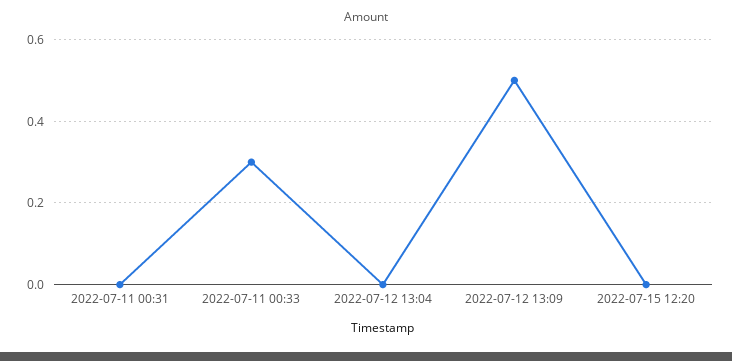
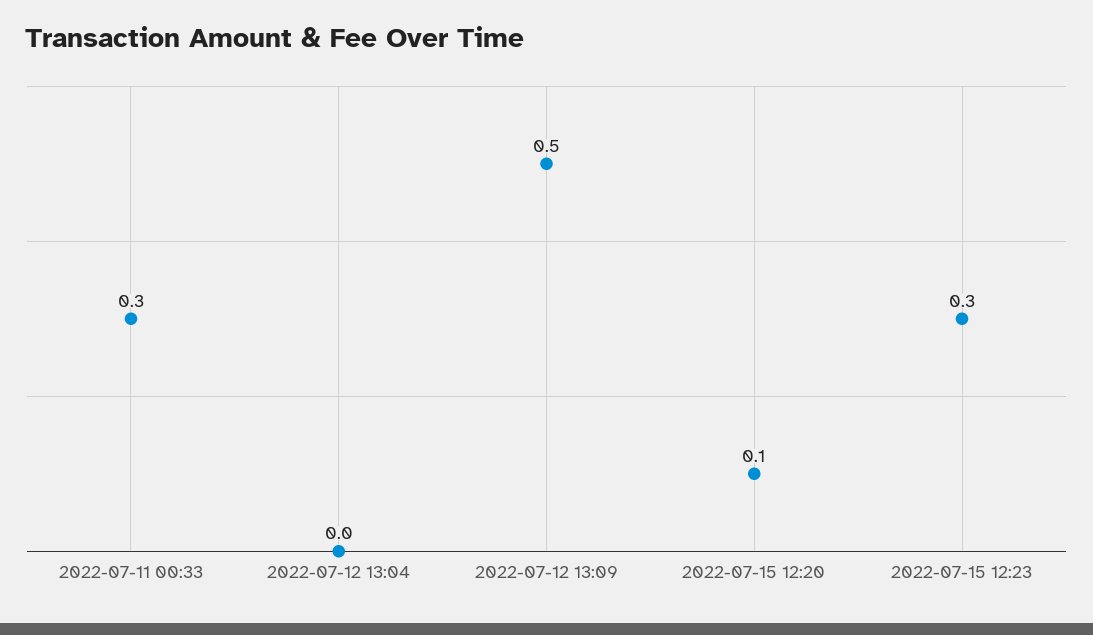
2022-07-11 00:31: 0 -> none
2022-07-15 12:20: 0 -> 0.1
2022-07-15 12:23: none -> 0.3

